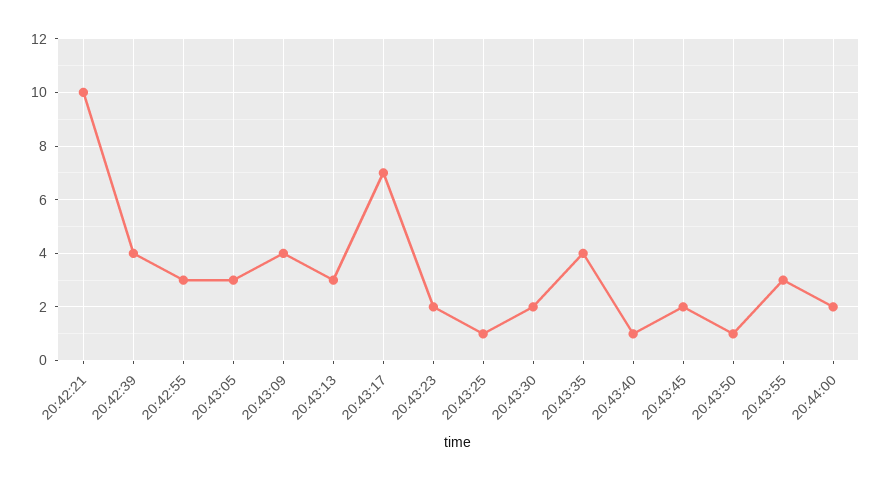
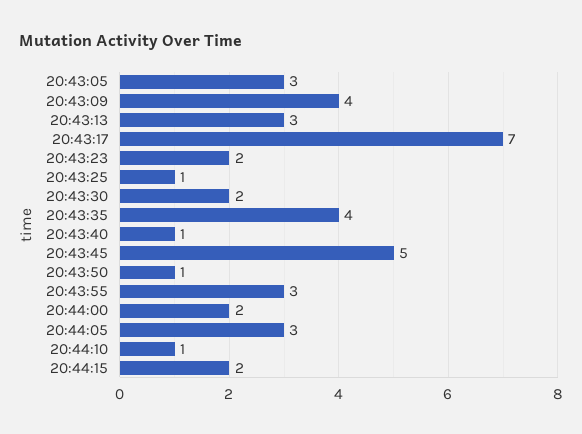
20:42:21: 10 -> none
20:42:39: 4 -> none
20:42:55: 3 -> none
20:43:45: 2 -> 5
20:44:05: none -> 3
20:44:10: none -> 1
20:44:15: none -> 2

